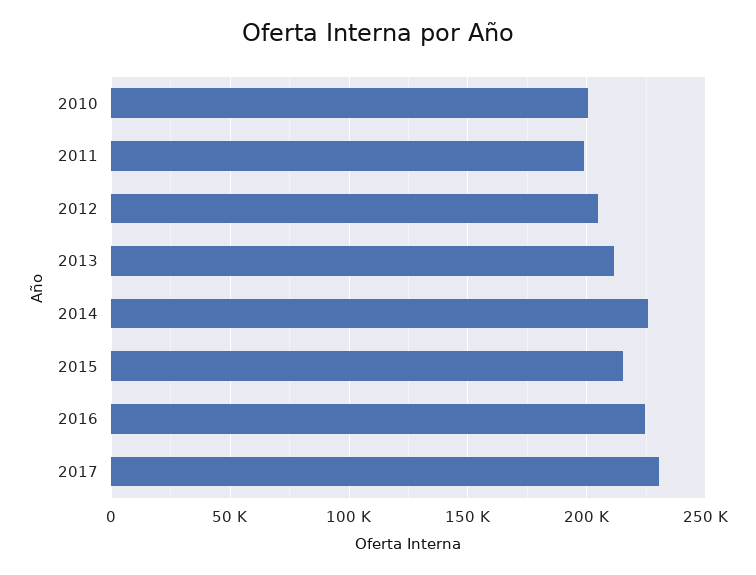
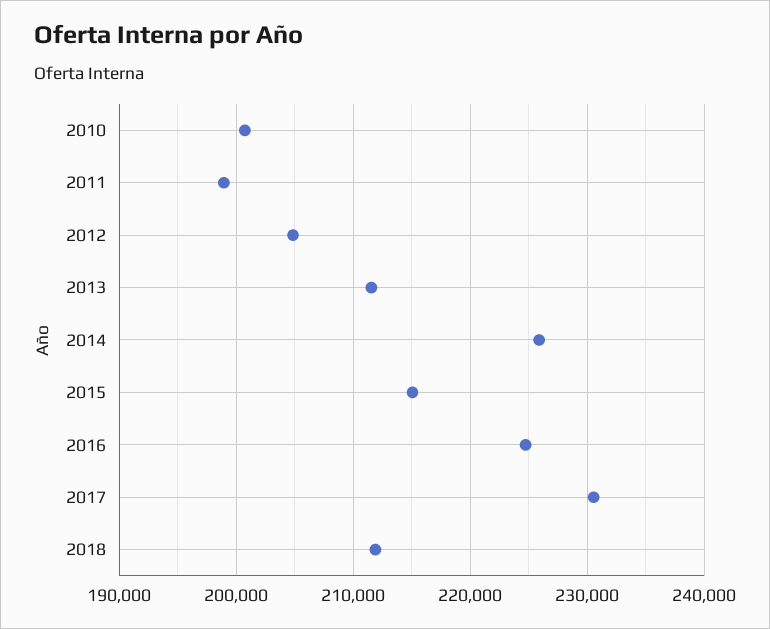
2018: none -> 212000

